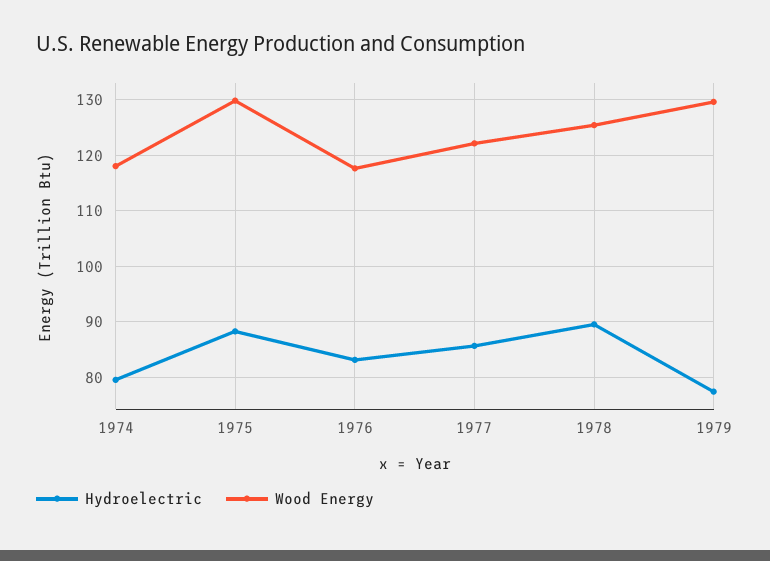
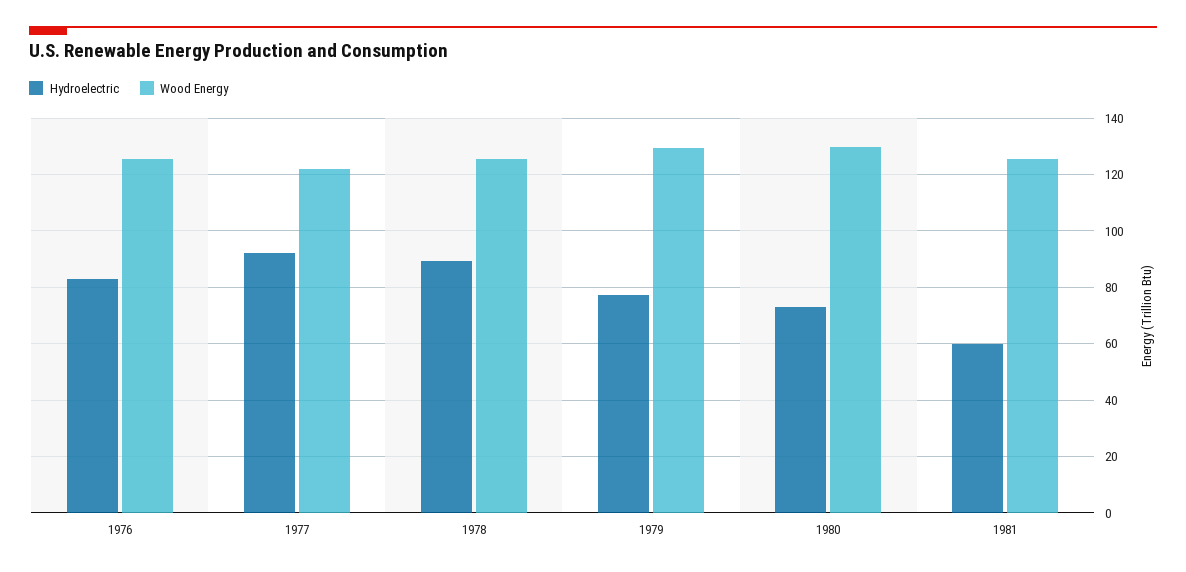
Hydroelectric, 1974: 80 -> none
Wood Energy, 1974: 118 -> none
Hydroelectric, 1975: 88 -> none
Wood Energy, 1975: 130 -> none
Wood Energy, 1976: 118 -> 125
Hydroelectric, 1977: 86 -> 92.5
Hydroelectric, 1980: none -> 72.5
Wood Energy, 1980: none -> 130
Hydroelectric, 1981: none -> 60
Wood Energy, 1981: none -> 125

